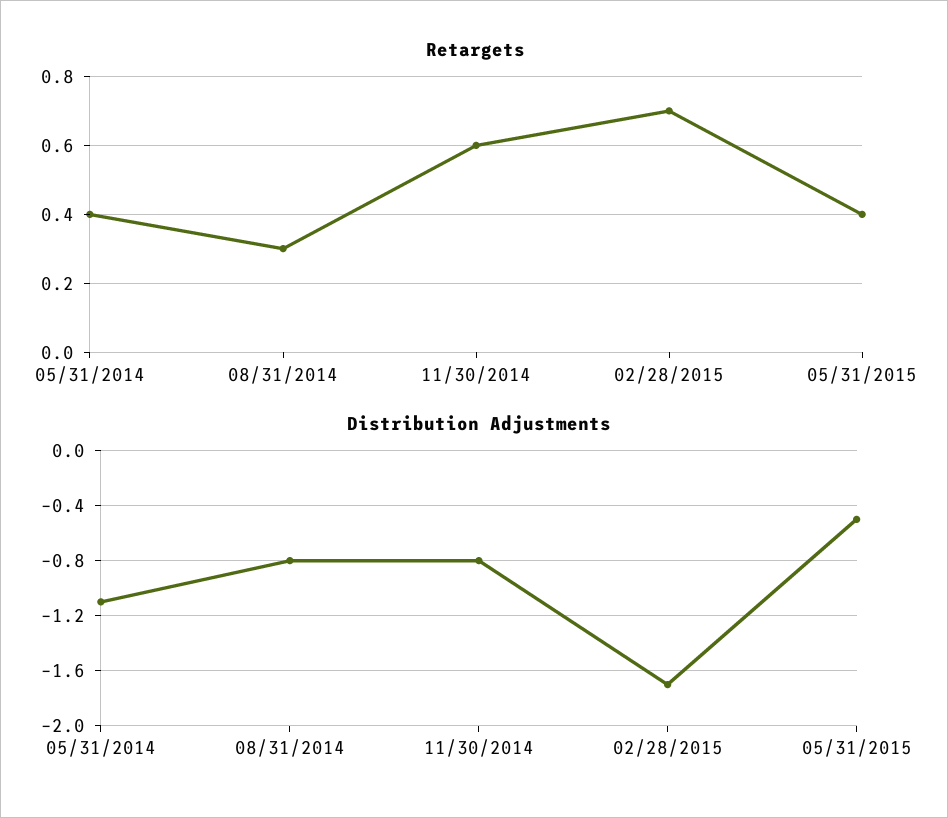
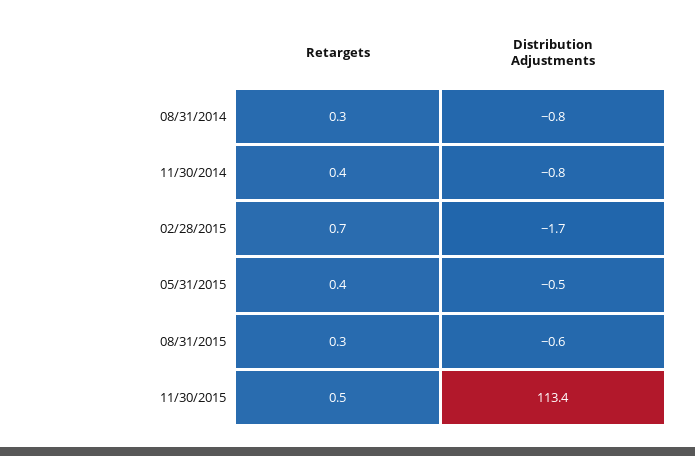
Retargets, 05/31/2014: 0.4 -> none
Retargets, 11/30/2014: 0.6 -> 0.4
Distribution Adjustments, 05/31/2014: -1.1 -> none
Retargets, 08/31/2015: none -> 0.3
Distribution Adjustments, 08/31/2015: none -> -0.6
Retargets, 11/30/2015: none -> 0.5
Distribution Adjustments, 11/30/2015: none -> 113.4

